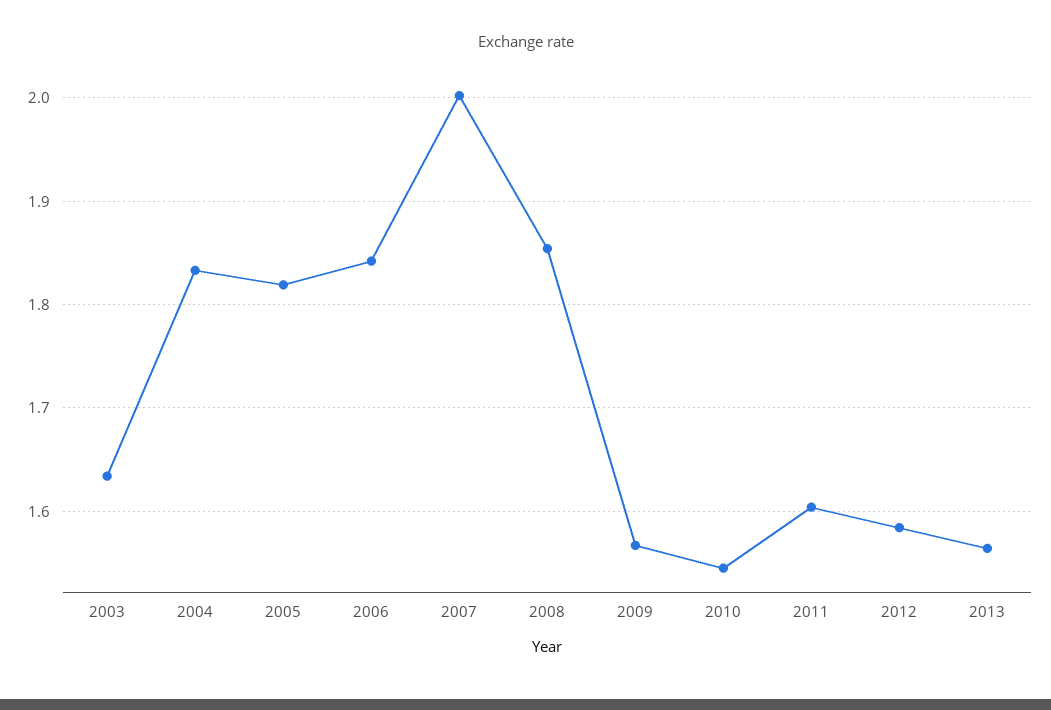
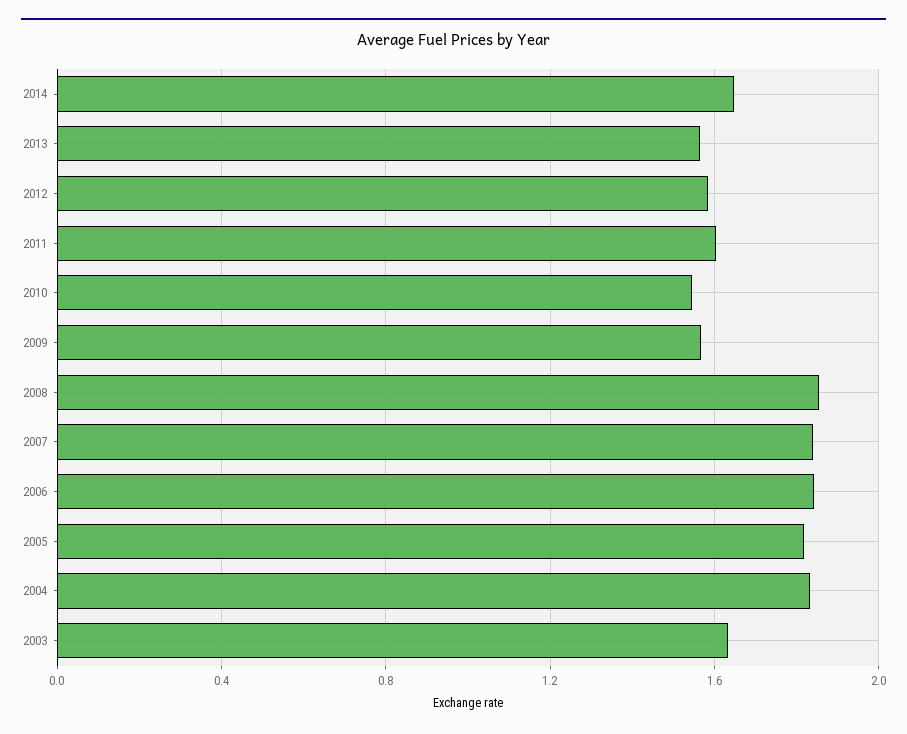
2007: 2 -> 1.85
2014: none -> 1.65

